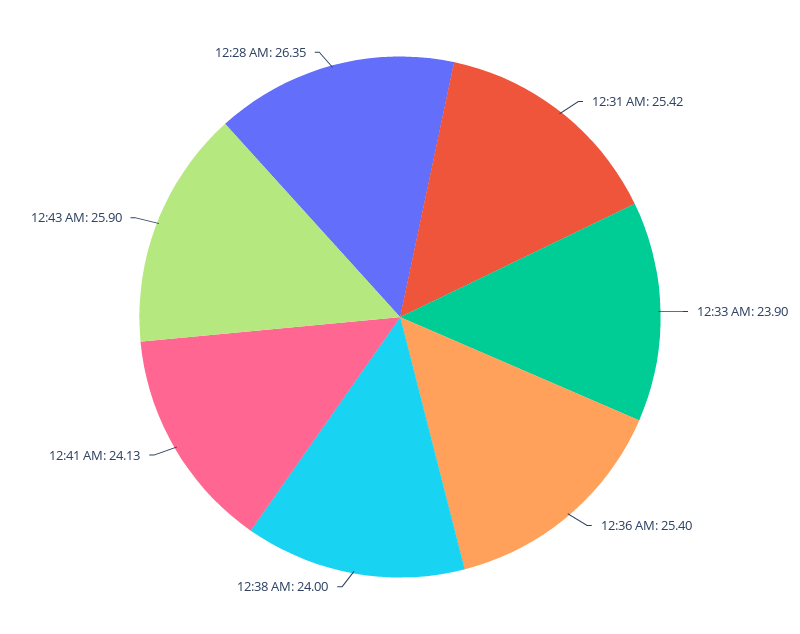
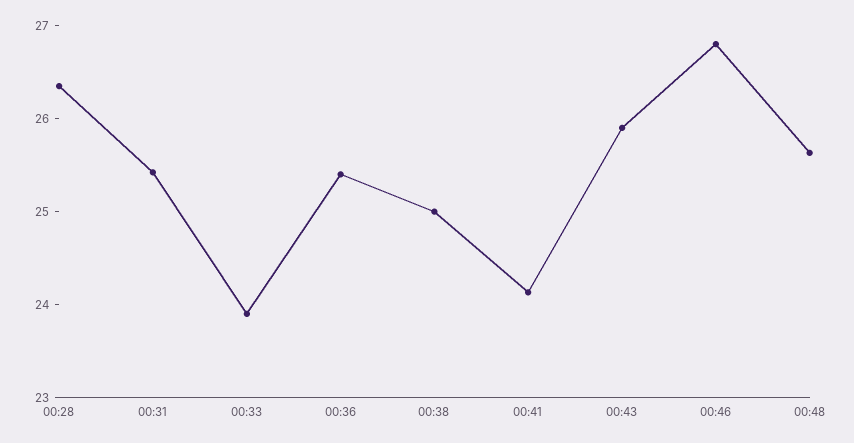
12:38 AM: 24 -> 25
00:46: none -> 26.8
00:48: none -> 25.6

